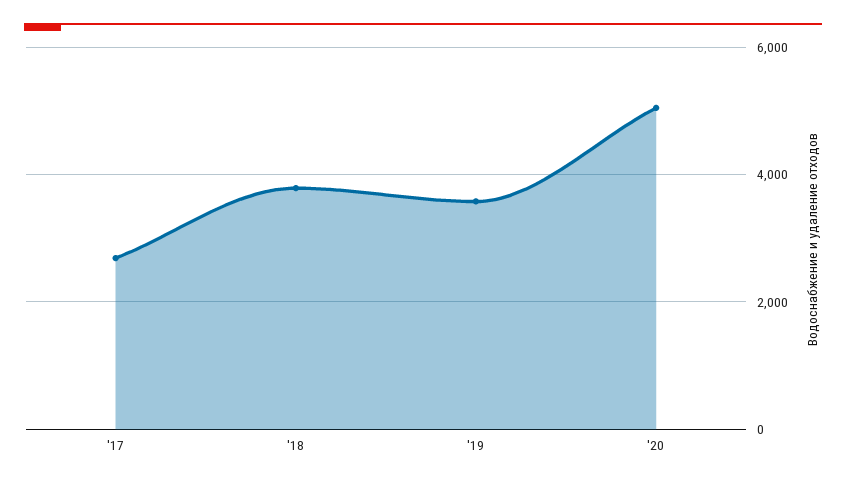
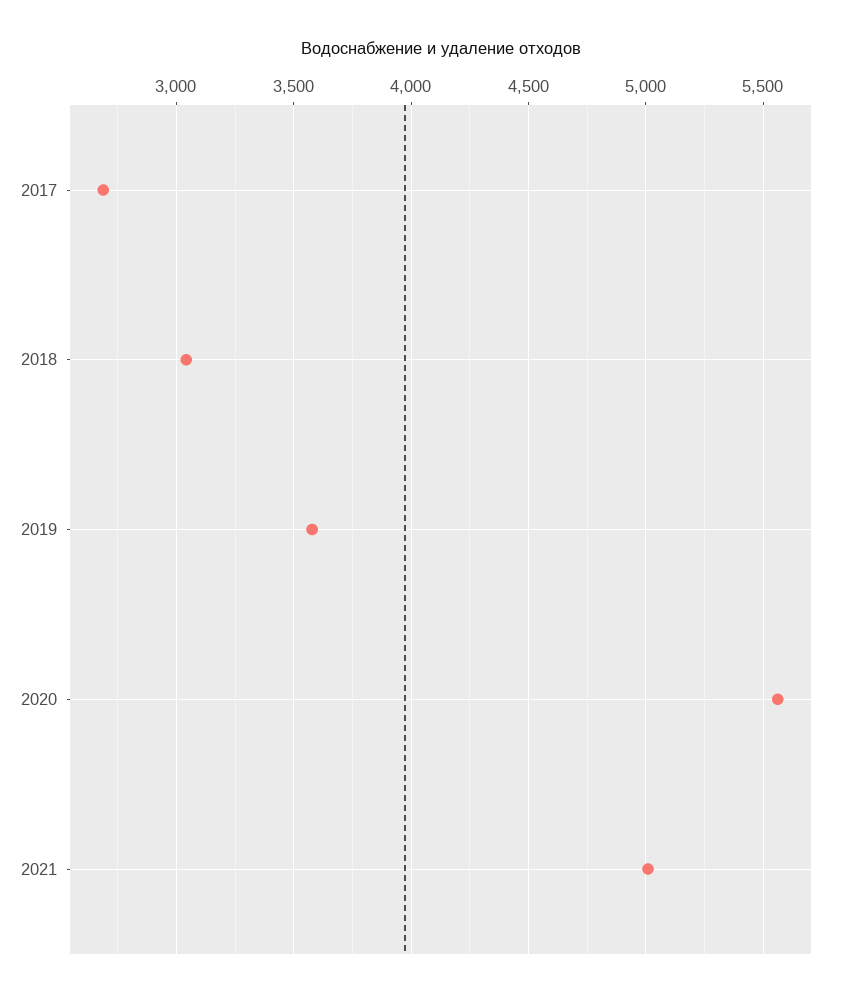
'18: 3800 -> 3050
'20: 5000 -> 5550
2021: none -> 5000

